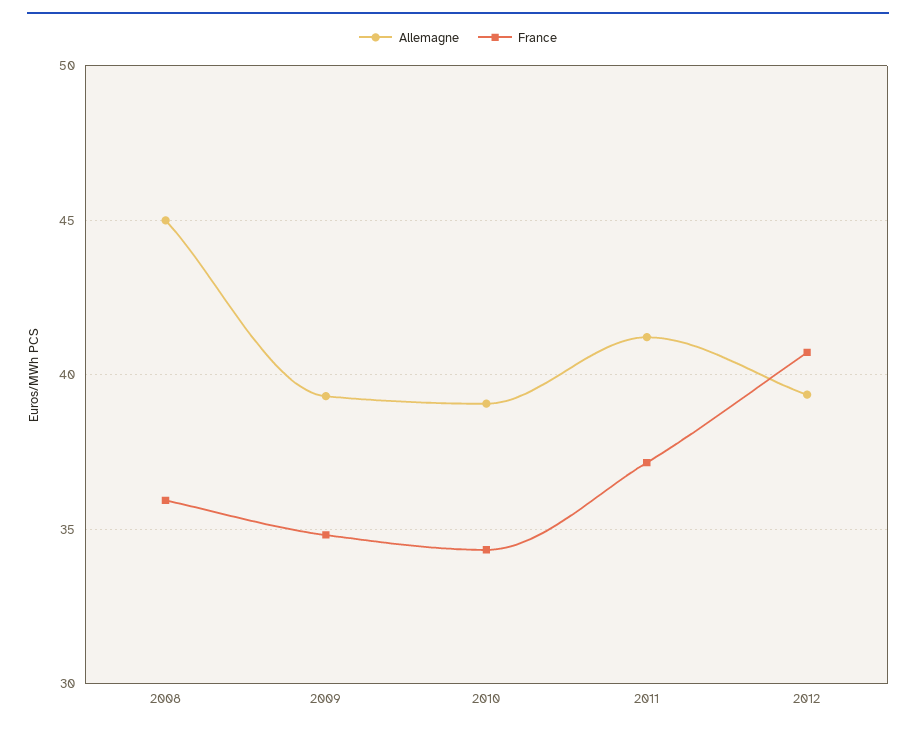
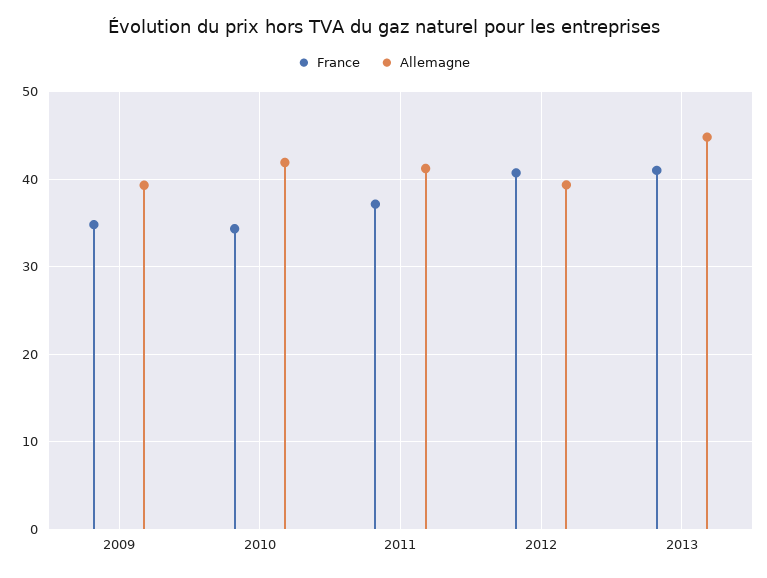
Allemagne, 2008: 45 -> none
France, 2008: 36 -> none
Allemagne, 2010: 39 -> 42
France, 2013: none -> 41
Allemagne, 2013: none -> 45

